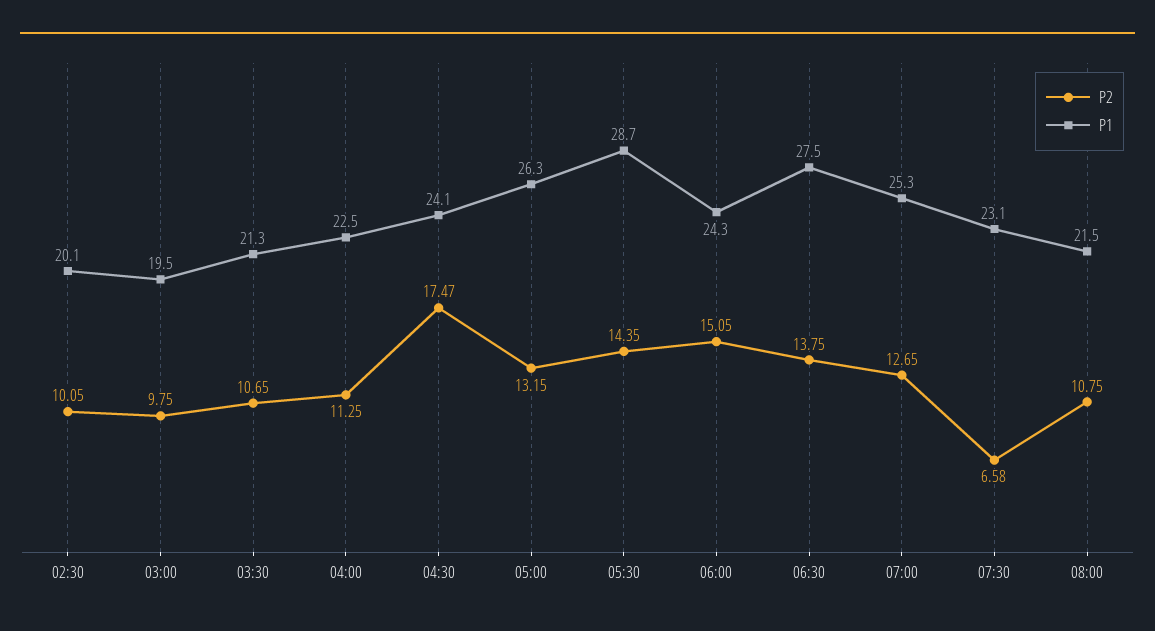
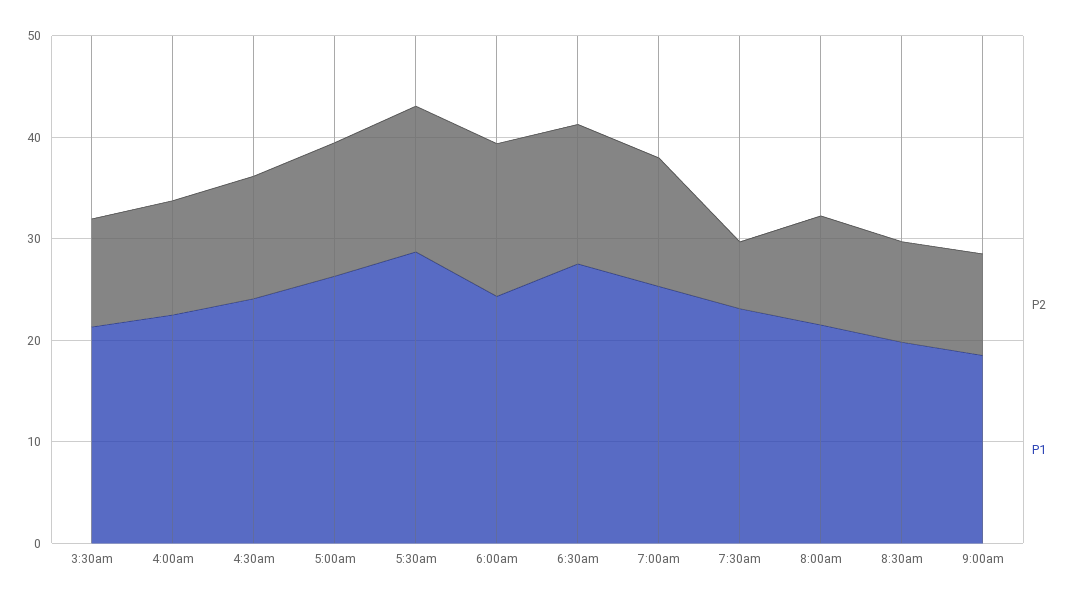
P2, 02:30: 10.05 -> none
P1, 02:30: 20.1 -> none
P2, 03:00: 9.75 -> none
P1, 03:00: 19.5 -> none
P2, 04:30: 17.47 -> 12
P2, 8:30am: none -> 10
P1, 8:30am: none -> 20
P2, 9:00am: none -> 10
P1, 9:00am: none -> 18

